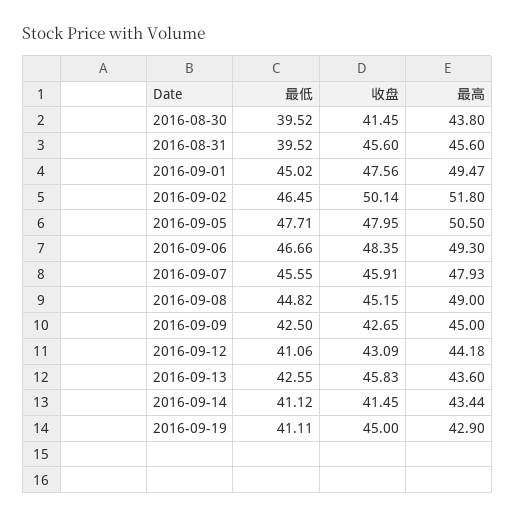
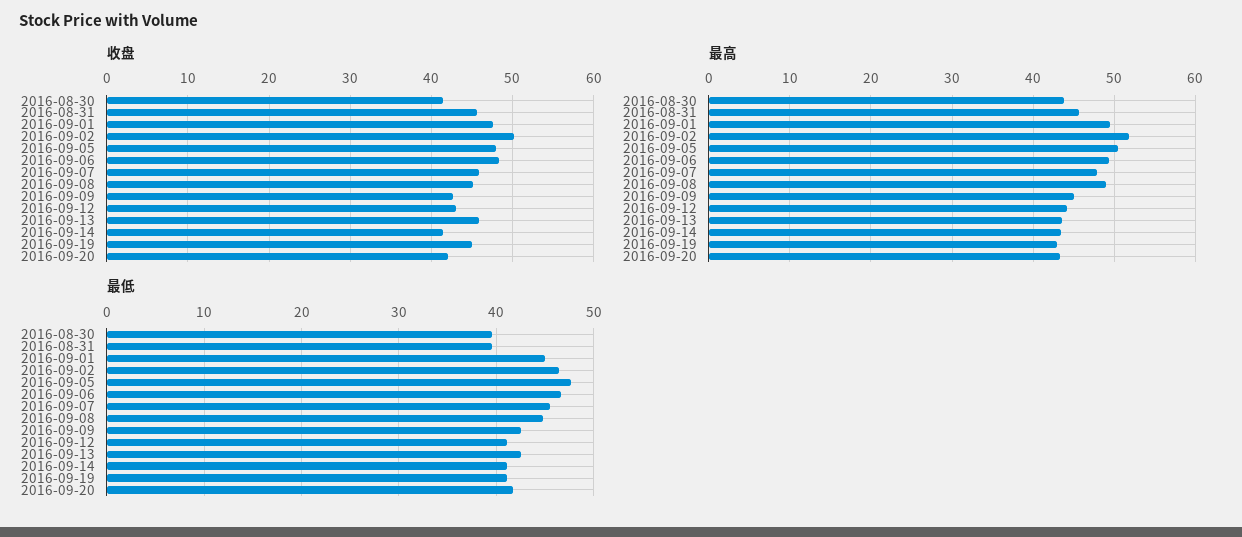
收盘, 2016-09-20: none -> 42
最高, 2016-09-20: none -> 43
最低, 2016-09-20: none -> 42

